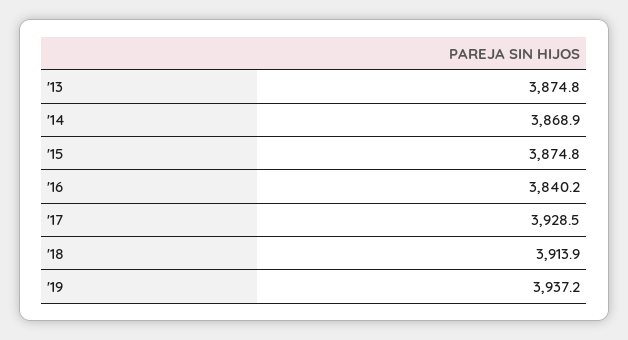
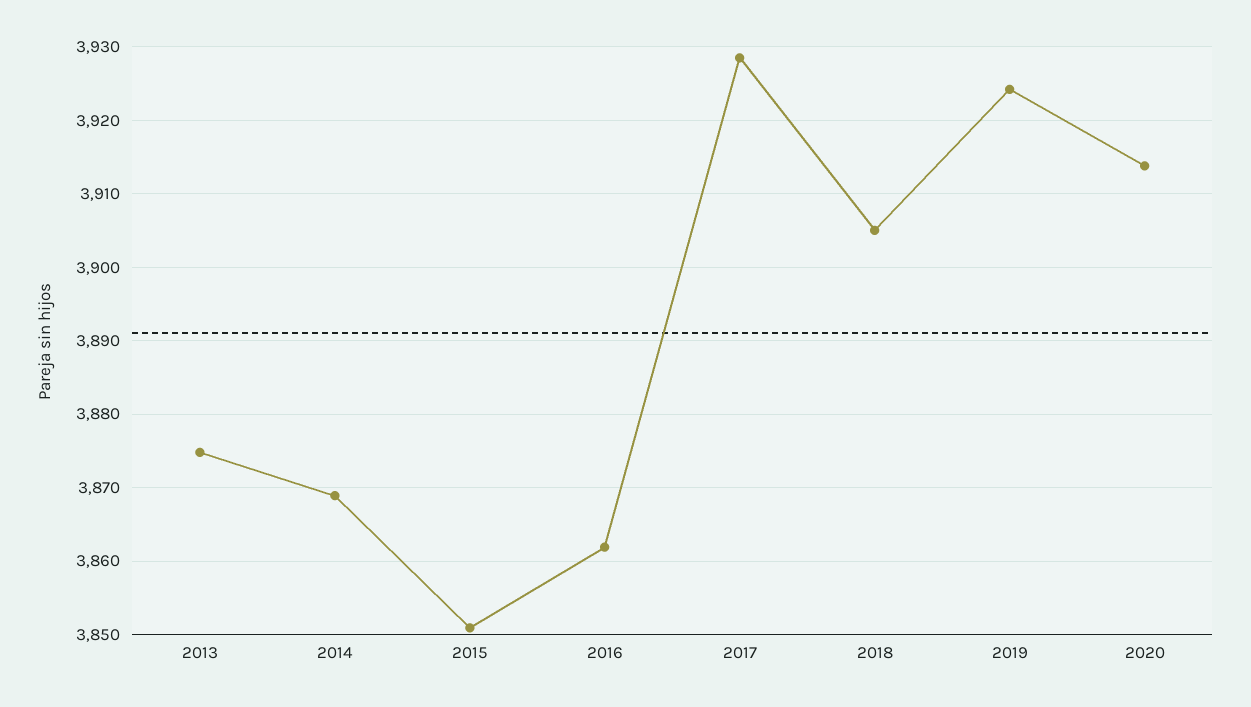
'15: 3874.8 -> 3851
'16: 3840.2 -> 3862
'18: 3913.9 -> 3905
'19: 3937.2 -> 3924
2020: none -> 3914

